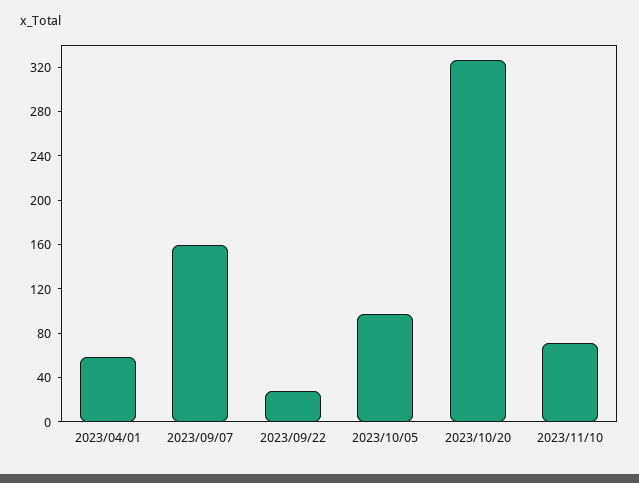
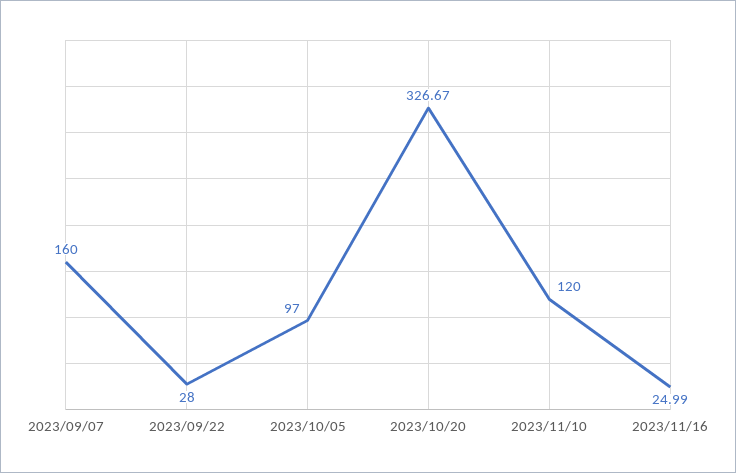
2023/04/01: 60 -> none
2023/11/10: 70 -> 120
2023/11/16: none -> 24.99

